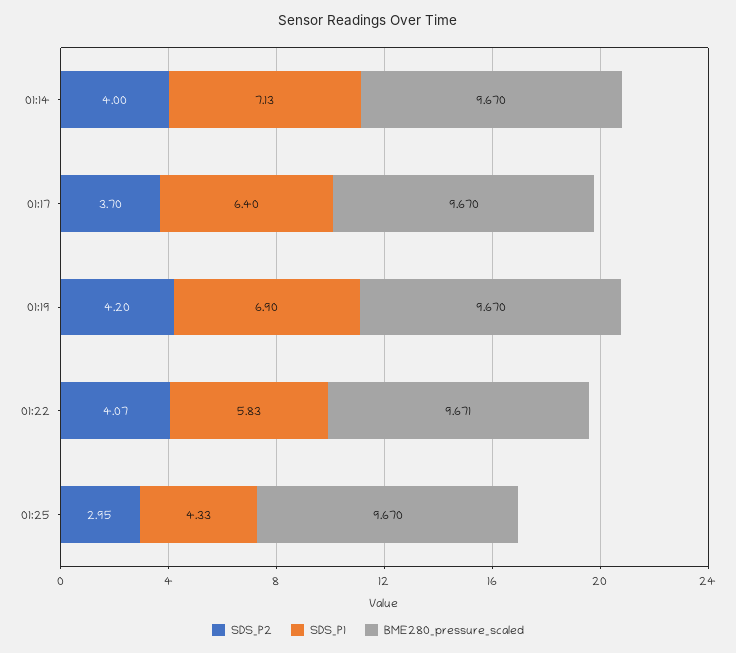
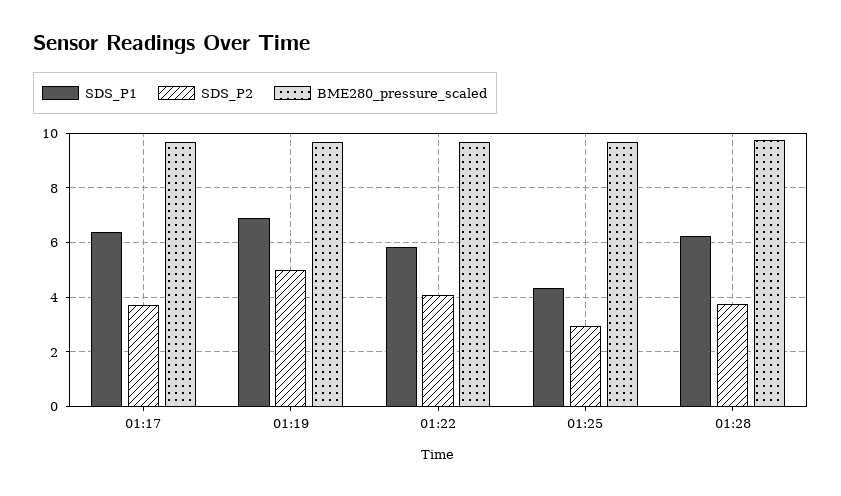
SDS_P2, 01:14: 4 -> none
SDS_P1, 01:14: 7.13 -> none
BME280_pressure_scaled, 01:14: 9.67 -> none
SDS_P2, 01:19: 4.2 -> 5
SDS_P1, 01:28: none -> 6.25
SDS_P2, 01:28: none -> 3.75
BME280_pressure_scaled, 01:28: none -> 9.75

